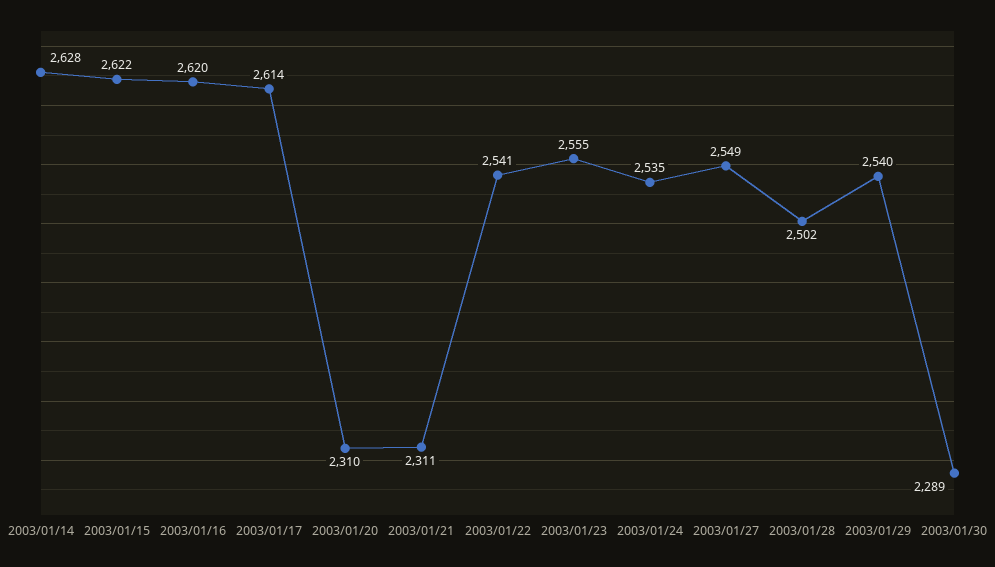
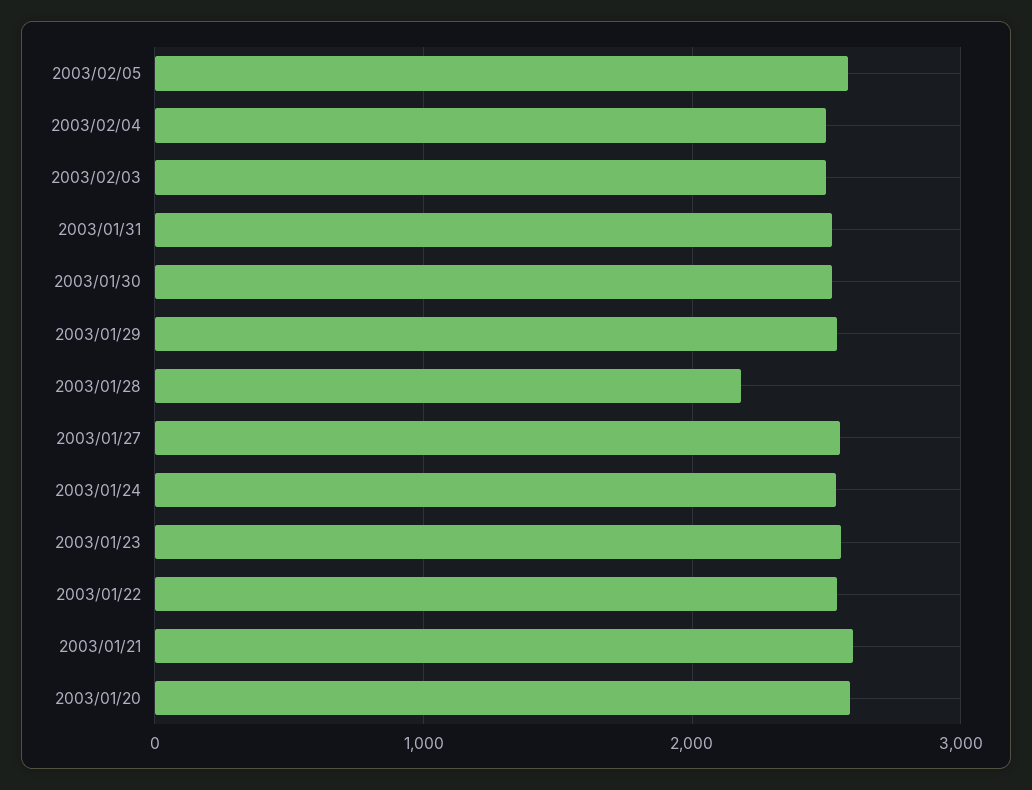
2003/01/14: 2628 -> none
2003/01/15: 2622 -> none
2003/01/16: 2620 -> none
2003/01/17: 2614 -> none
2003/01/20: 2310 -> 2600
2003/01/21: 2311 -> 2600
2003/01/28: 2502 -> 2200
2003/01/30: 2289 -> 2500
2003/02/05: none -> 2600
2003/02/04: none -> 2500
2003/02/03: none -> 2500
2003/01/31: none -> 2500

